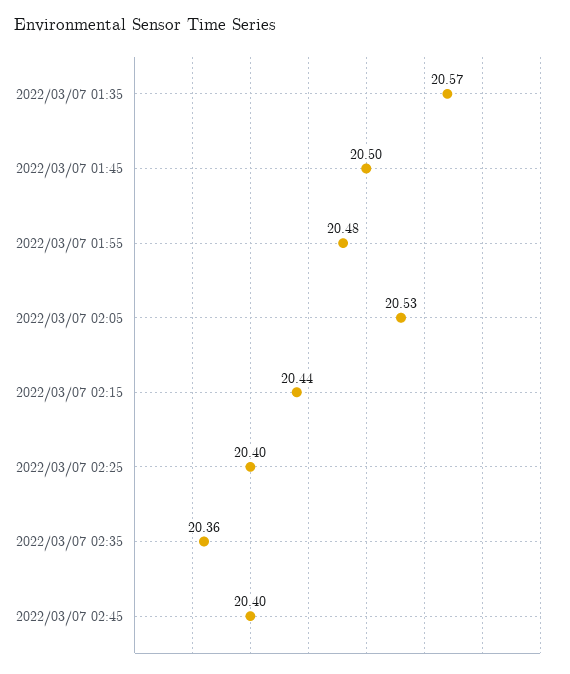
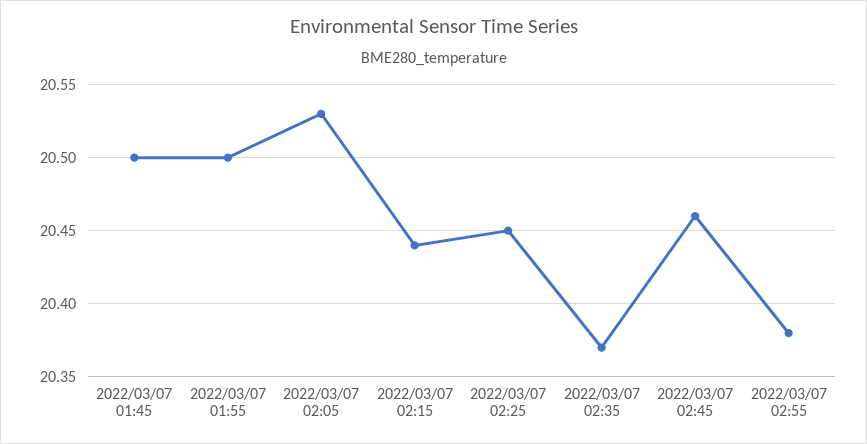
2022/03/07 01:35: 20.57 -> none
2022/03/07 01:55: 20.48 -> 20.5
2022/03/07 02:25: 20.4 -> 20.45
2022/03/07 02:35: 20.36 -> 20.37
2022/03/07 02:45: 20.4 -> 20.46
2022/03/07 02:55: none -> 20.38

